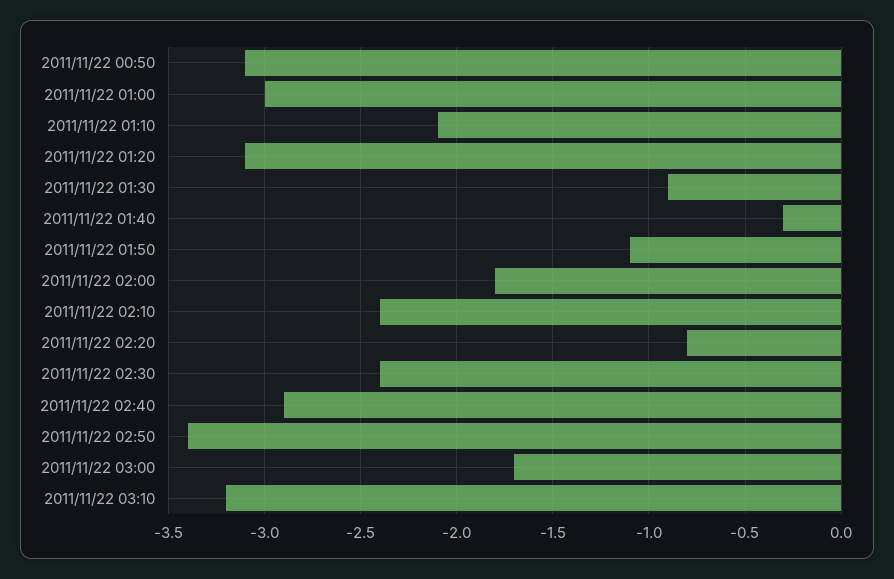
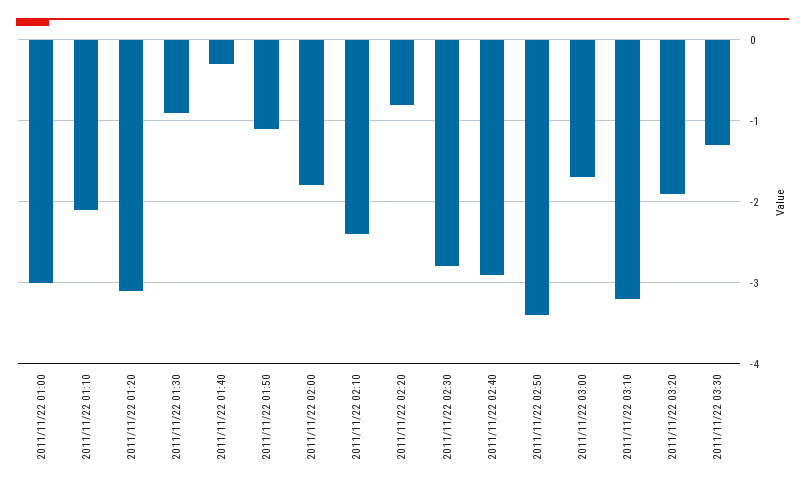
2011/11/22 00:50: -3.1 -> none
2011/11/22 02:30: -2.4 -> -2.8
2011/11/22 03:20: none -> -1.9
2011/11/22 03:30: none -> -1.3

